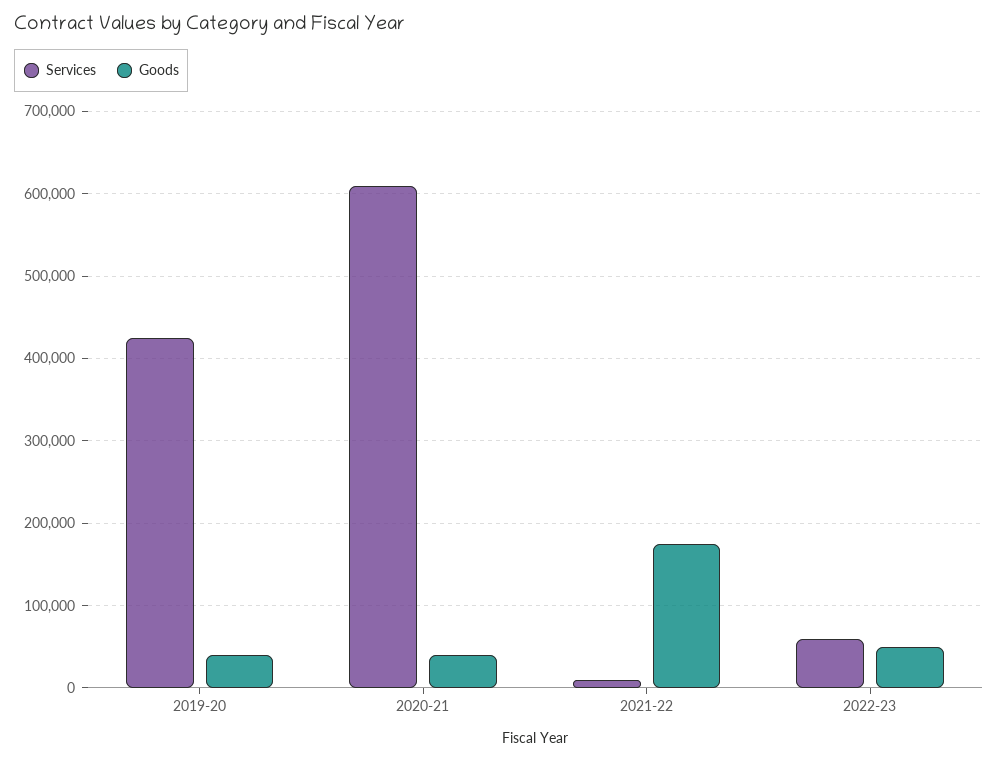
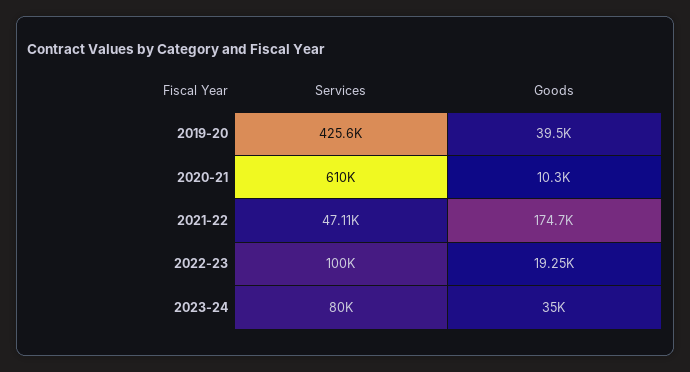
Goods, 2020-21: 40000 -> 10300
Services, 2021-22: 10000 -> 47110
Services, 2022-23: 60000 -> 100000
Goods, 2022-23: 50000 -> 19250
Services, 2023-24: none -> 80000
Goods, 2023-24: none -> 35000

